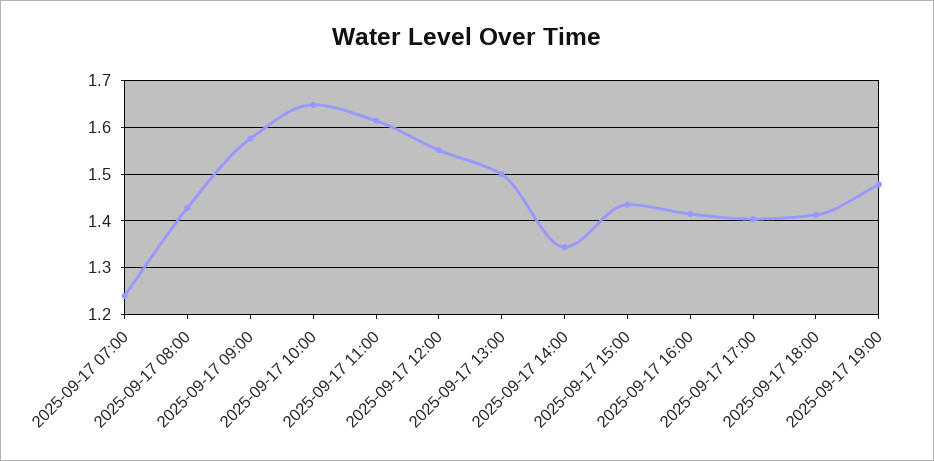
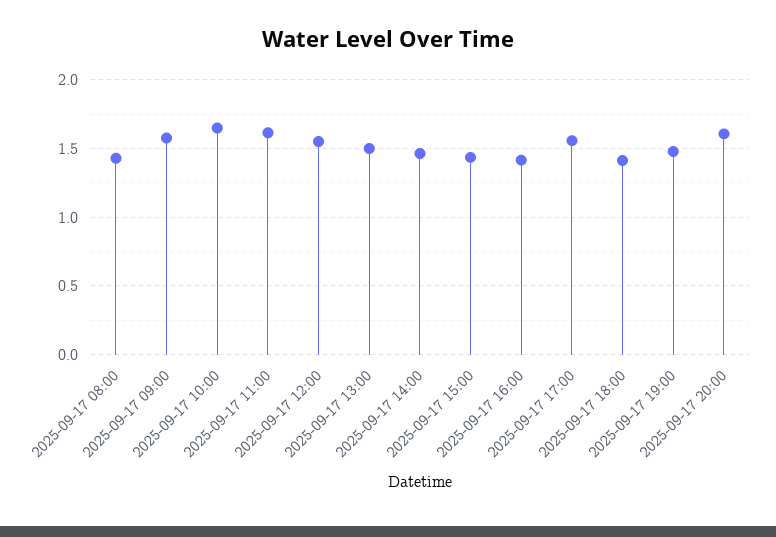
2025-09-17 07:00: 1.24 -> none
2025-09-17 14:00: 1.34 -> 1.45
2025-09-17 17:00: 1.4 -> 1.55
2025-09-17 20:00: none -> 1.6

